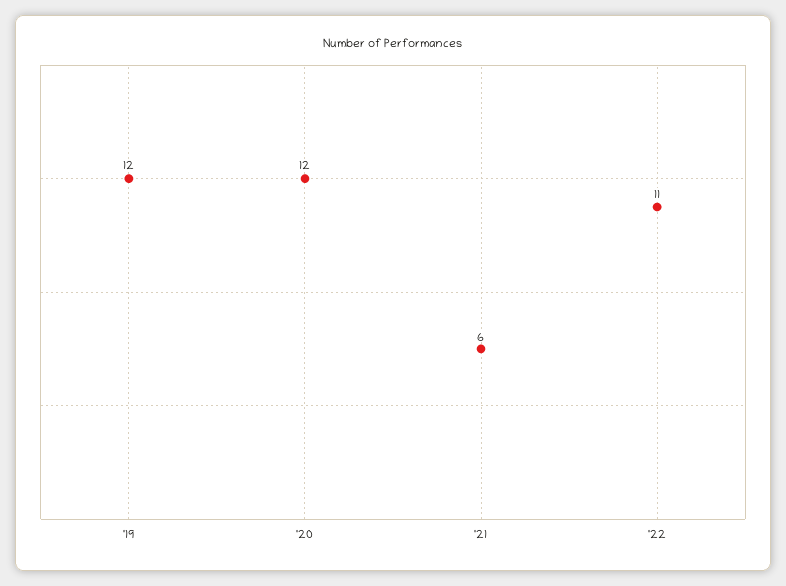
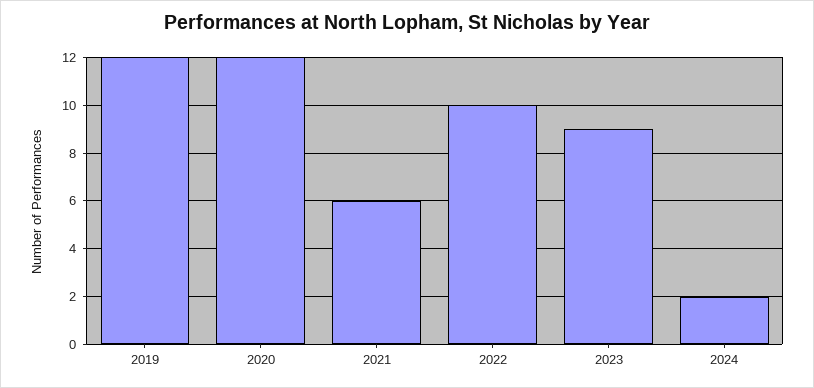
'22: 11 -> 10
2023: none -> 9
2024: none -> 2

